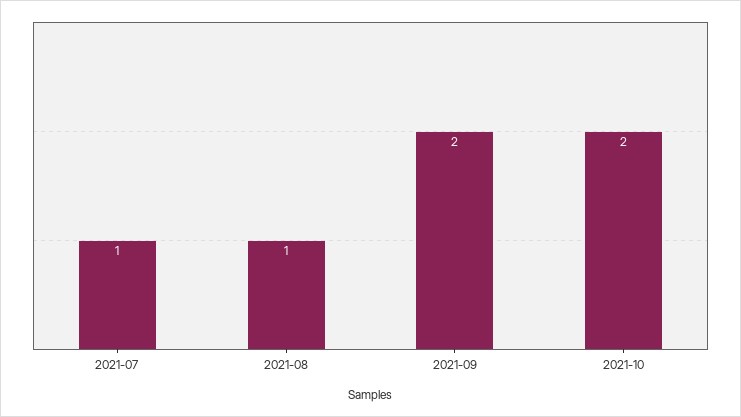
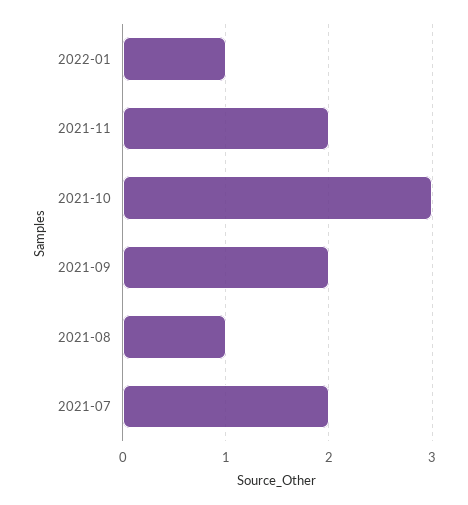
2021-07: 1 -> 2
2021-10: 2 -> 3
2022-01: none -> 1
2021-11: none -> 2

